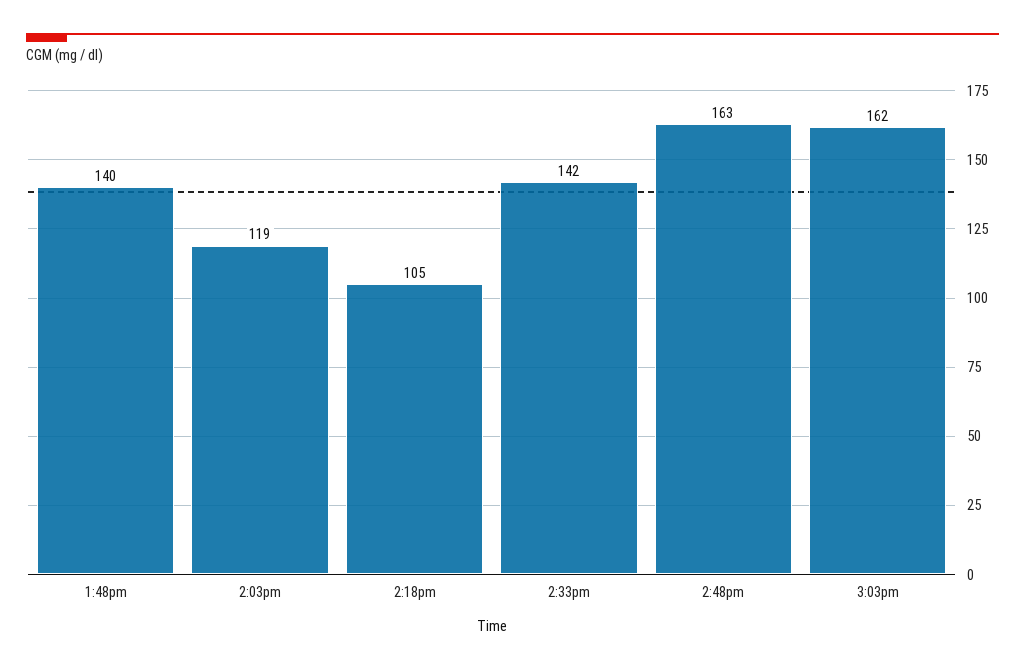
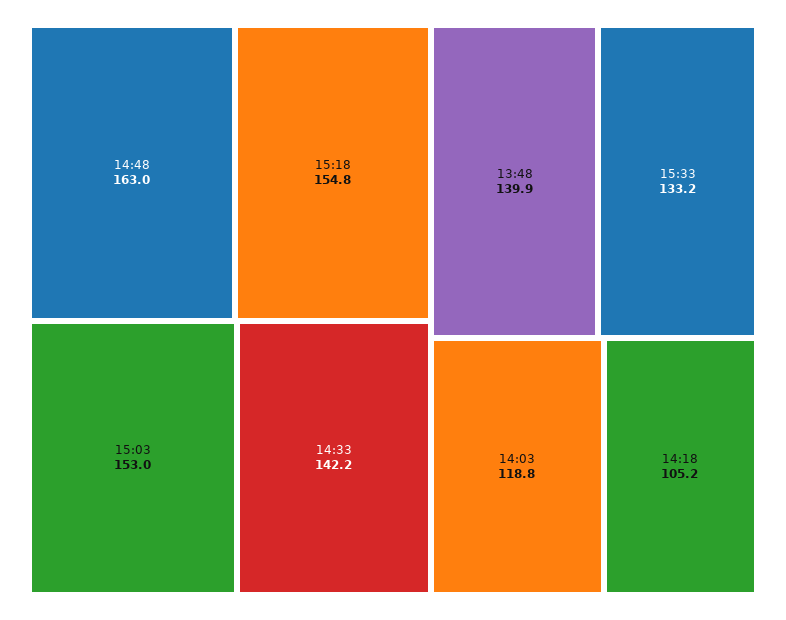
3:03pm: 162 -> 153
15:18: none -> 154.8
15:33: none -> 133.2

